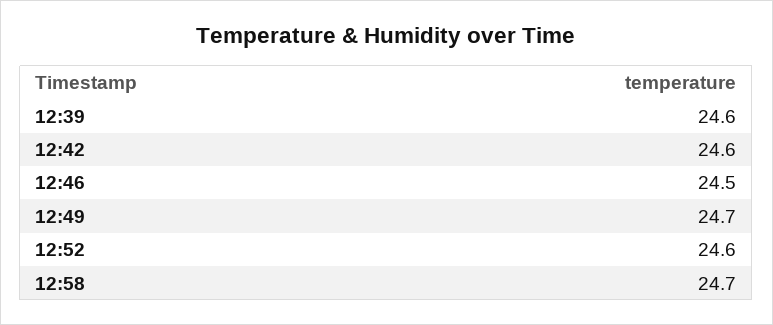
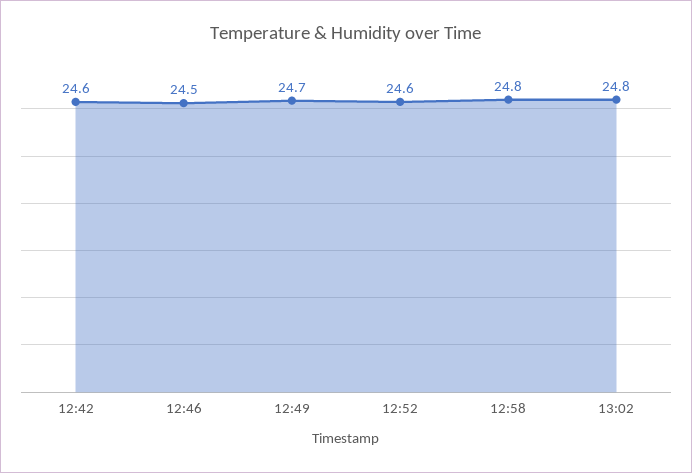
12:39: 24.6 -> none
12:58: 24.7 -> 24.8
13:02: none -> 24.8

